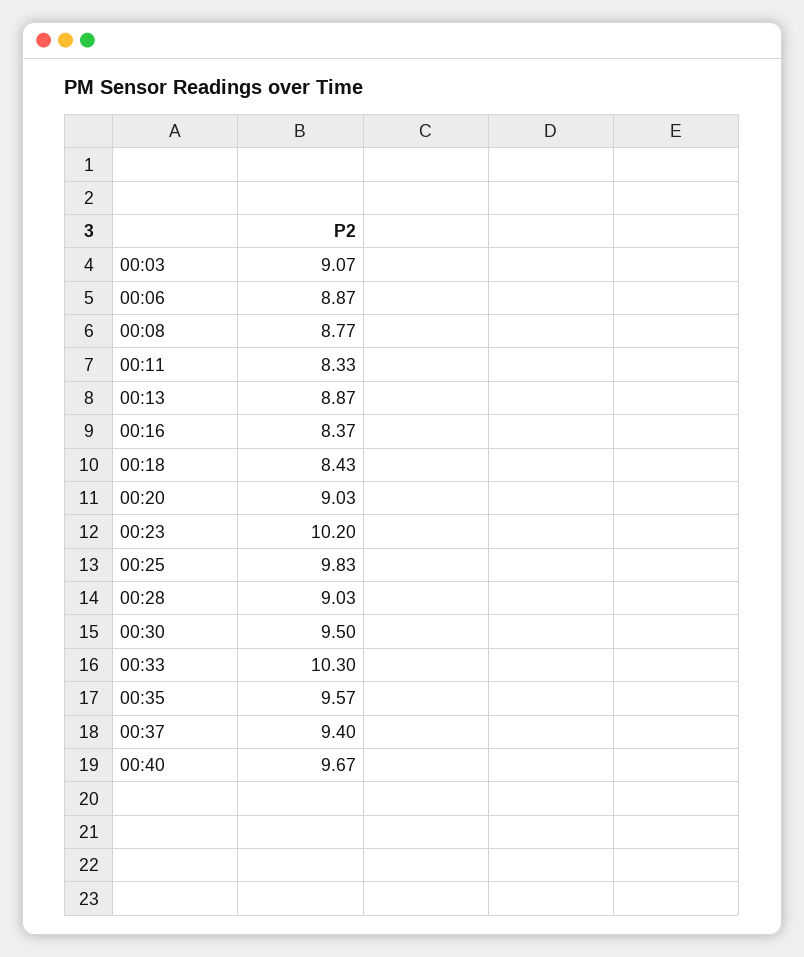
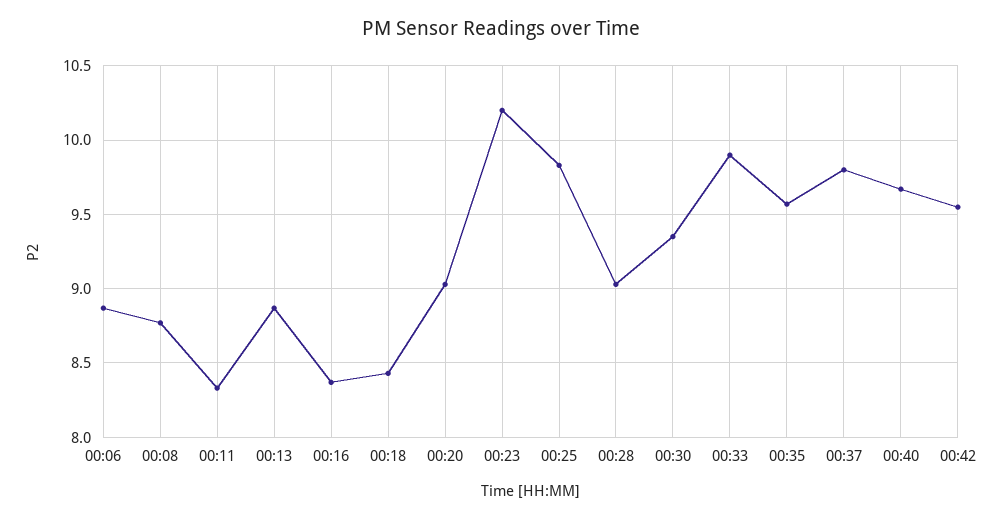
00:03: 9.07 -> none
00:30: 9.5 -> 9.35
00:33: 10.3 -> 9.9
00:37: 9.4 -> 9.8
00:42: none -> 9.55

